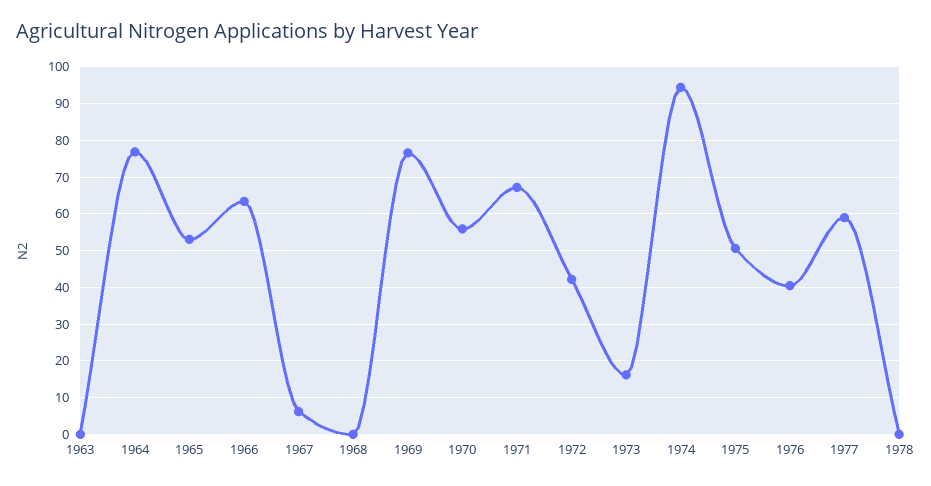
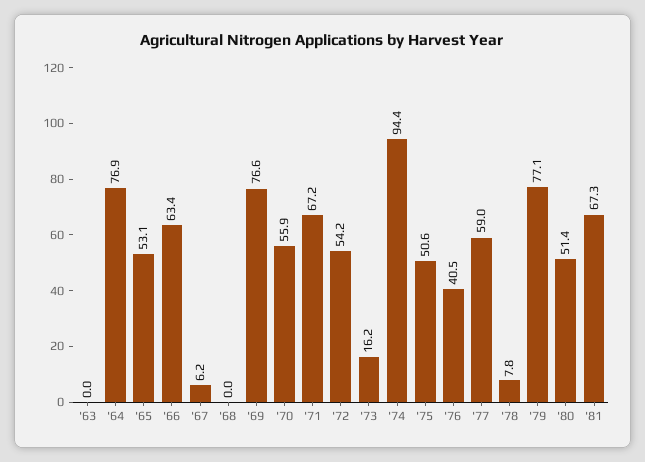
1972: 42 -> 54.2
1978: 0 -> 7.8
'79: none -> 77.1
'80: none -> 51.4
'81: none -> 67.3

